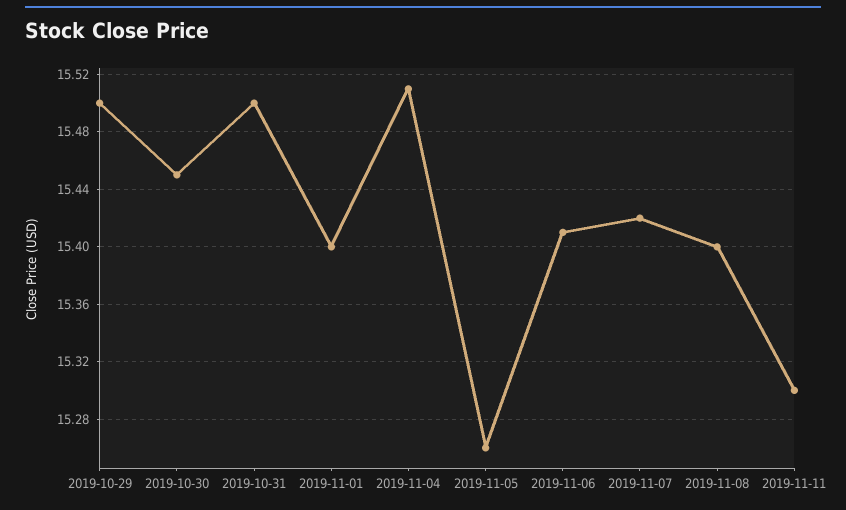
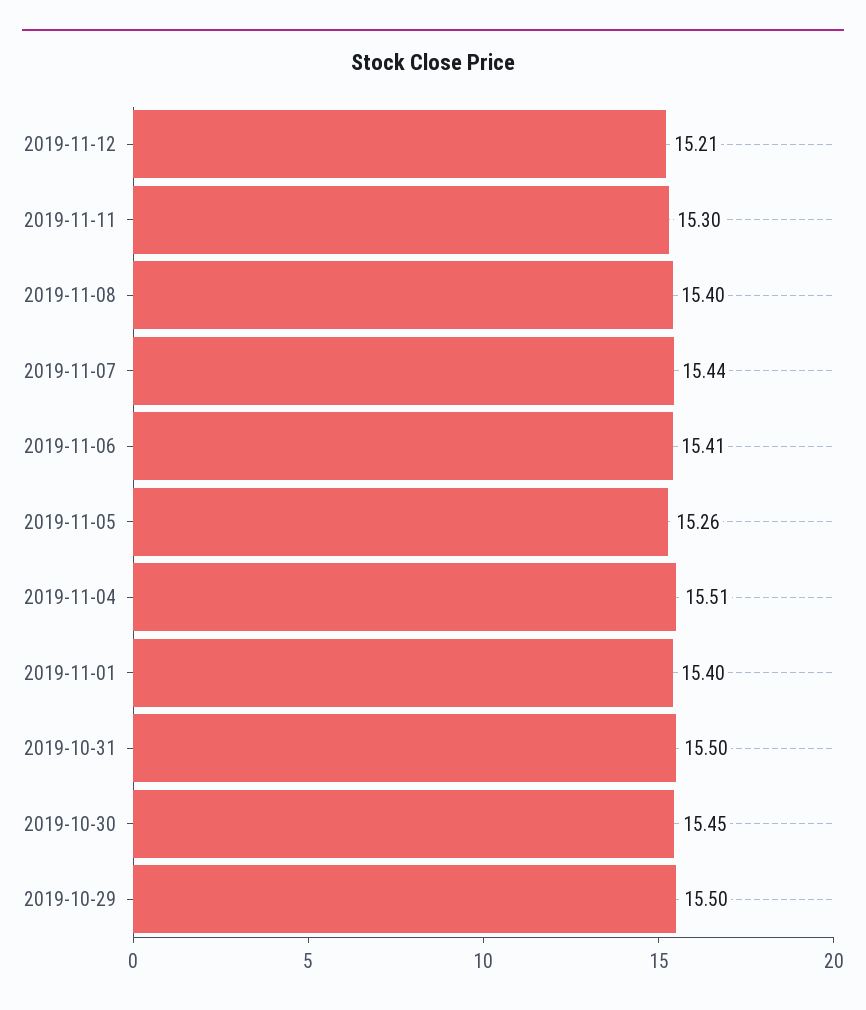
2019-11-07: 15.42 -> 15.44
2019-11-12: none -> 15.21

